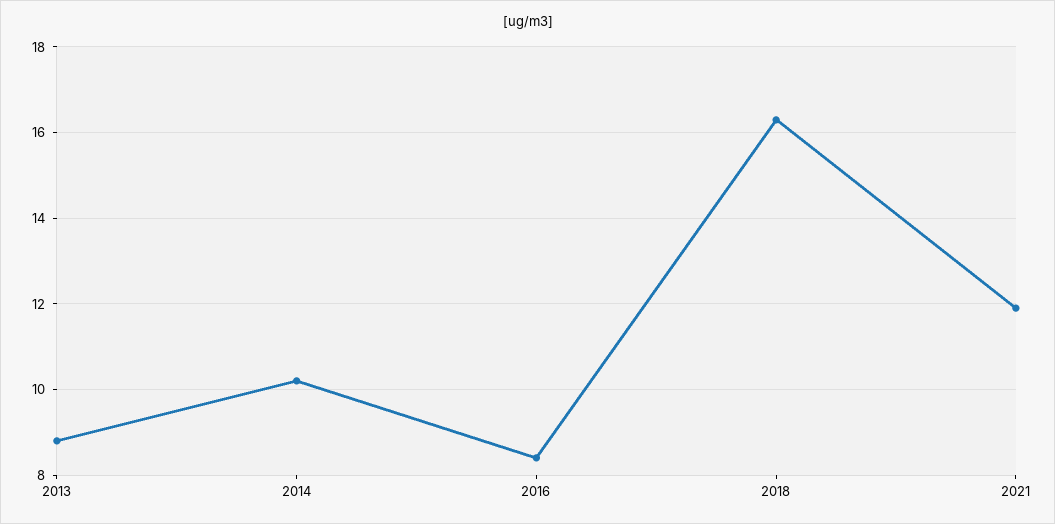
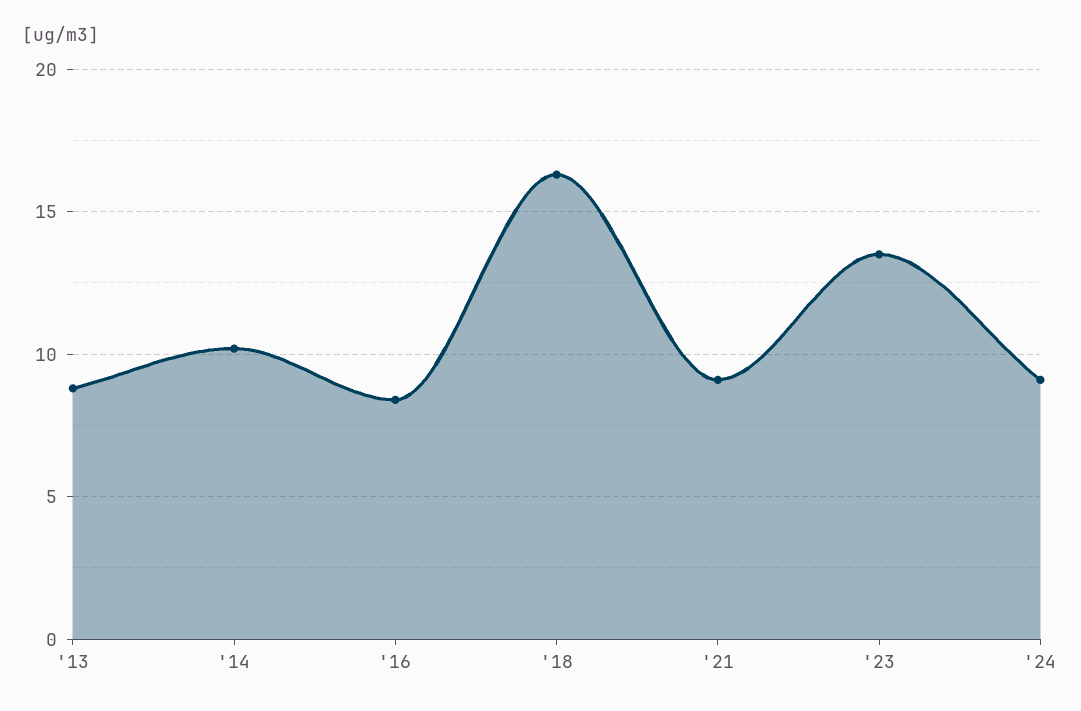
2021: 12 -> 9
'23: none -> 13.5
'24: none -> 9

